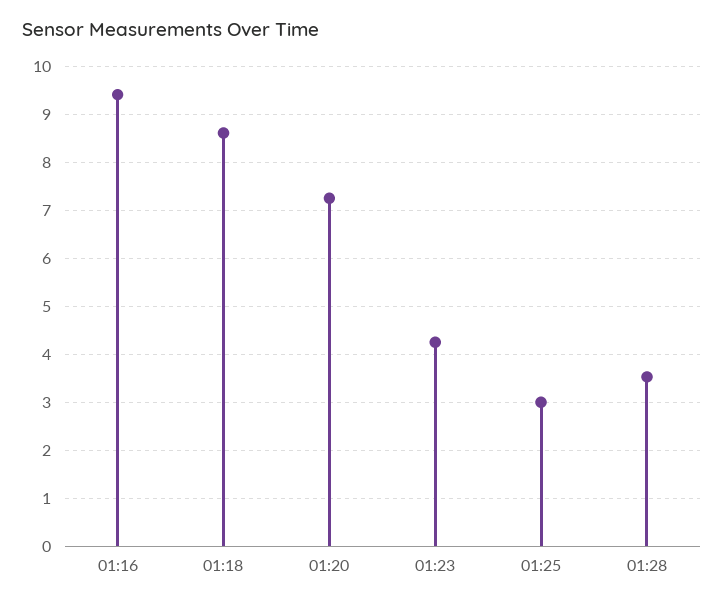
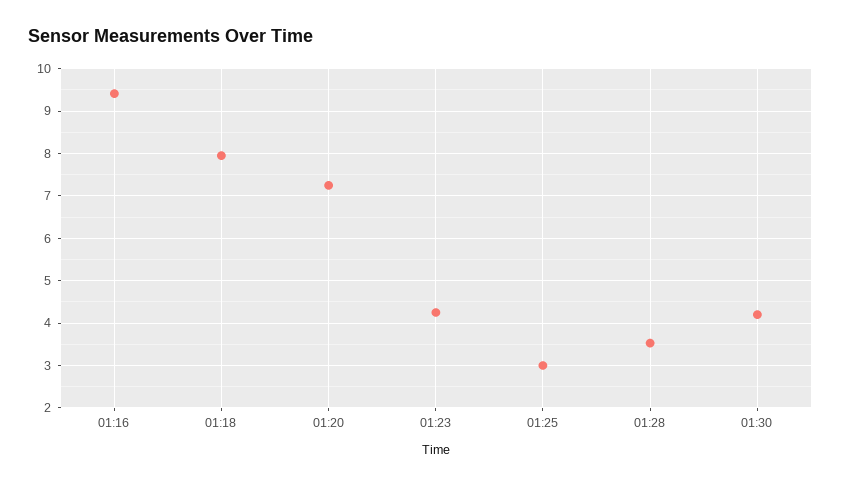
01:18: 8.6 -> 8
01:30: none -> 4.2

